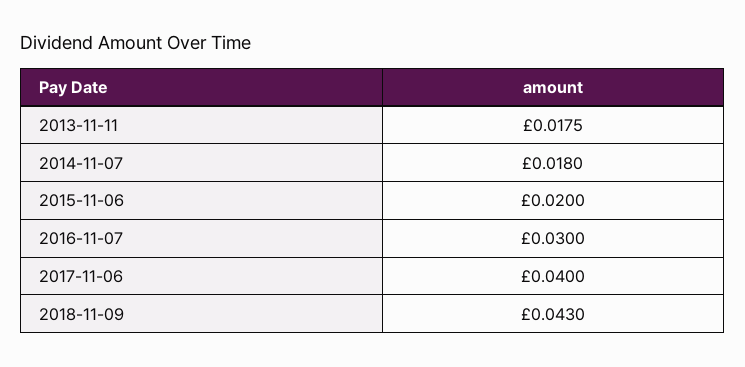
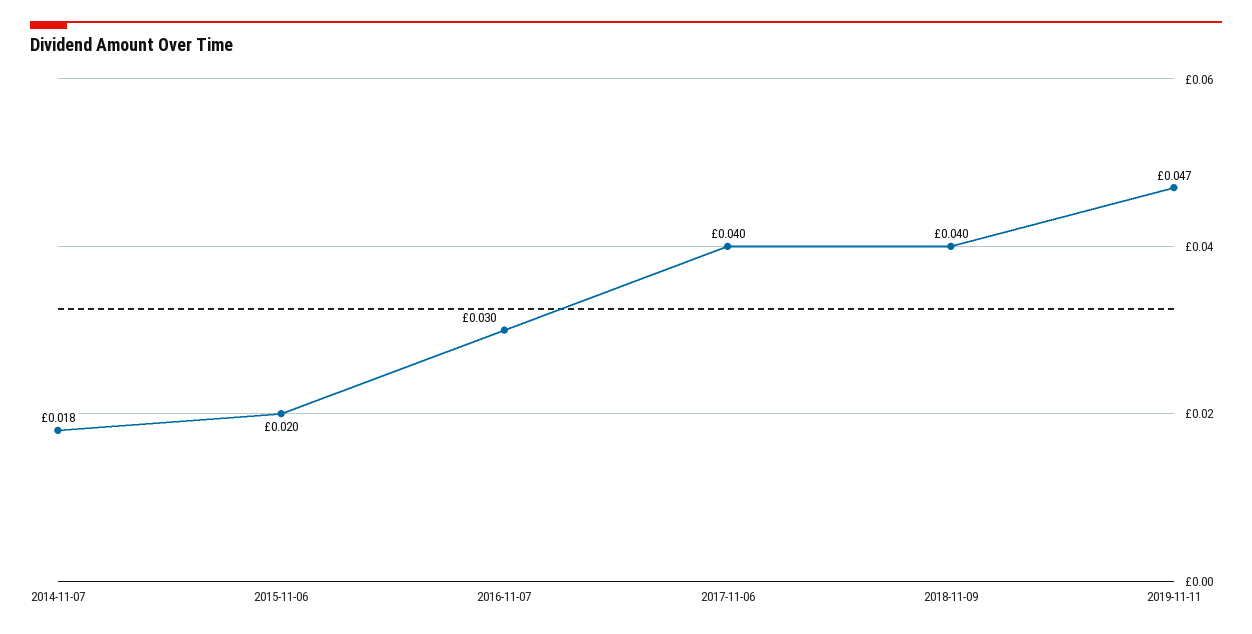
2013-11-11: 0.0175 -> none
2018-11-09: 0.043 -> 0.04
2019-11-11: none -> 0.047

